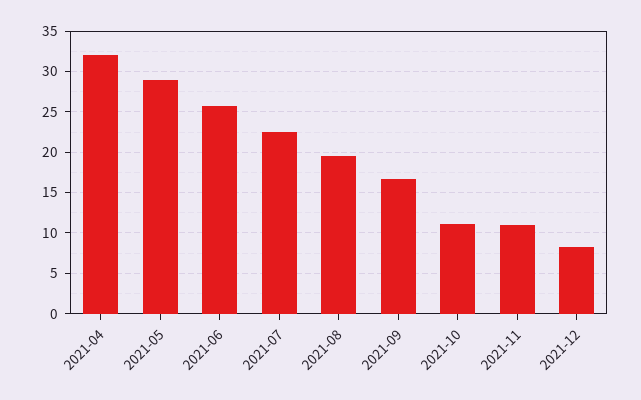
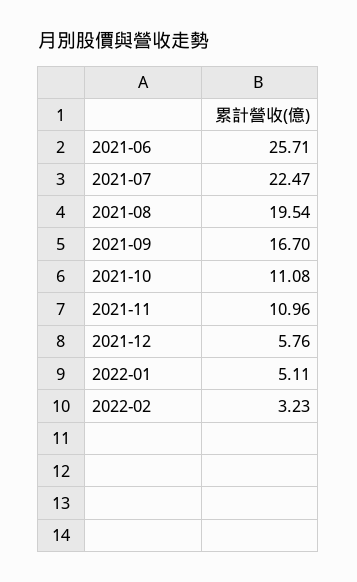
2021-04: 32 -> none
2021-05: 29 -> none
2021-12: 8 -> 5.76
2022-01: none -> 5.11
2022-02: none -> 3.23

